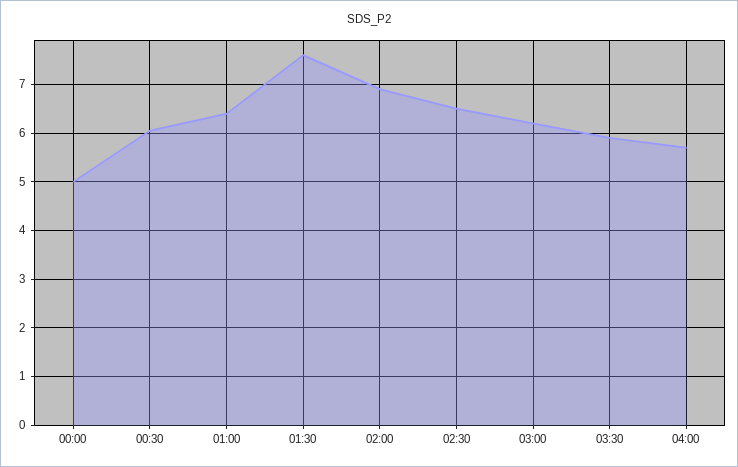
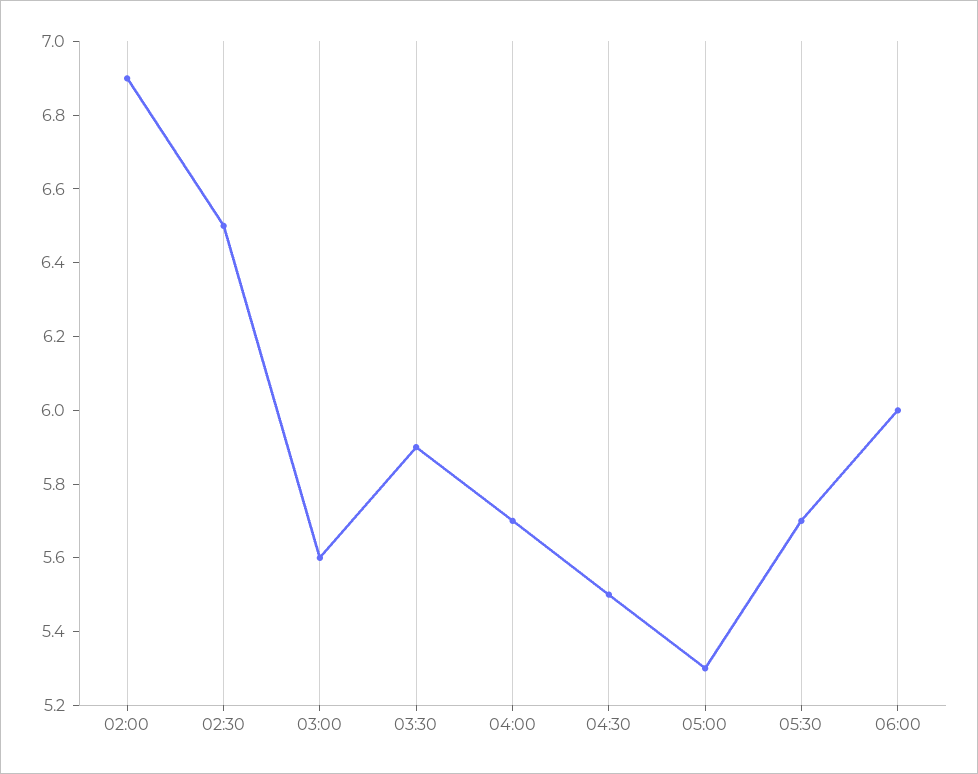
00:00: 5 -> none
00:30: 6 -> none
01:00: 6.4 -> none
01:30: 7.6 -> none
03:00: 6.2 -> 5.6
04:30: none -> 5.5
05:00: none -> 5.3
05:30: none -> 5.7
06:00: none -> 6

